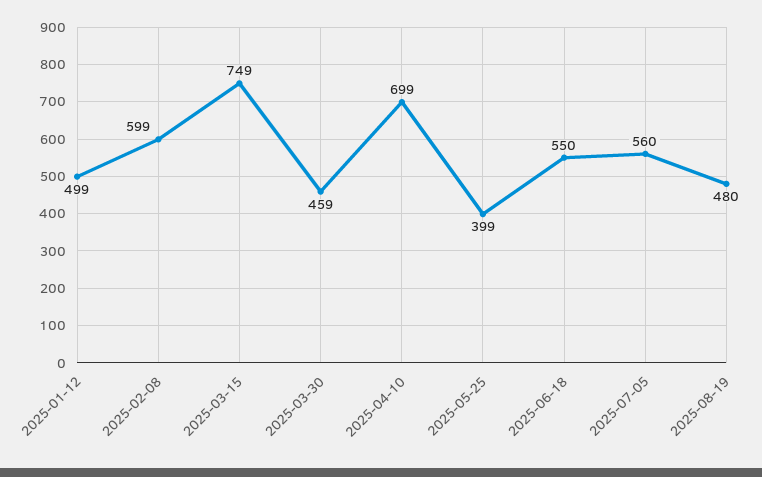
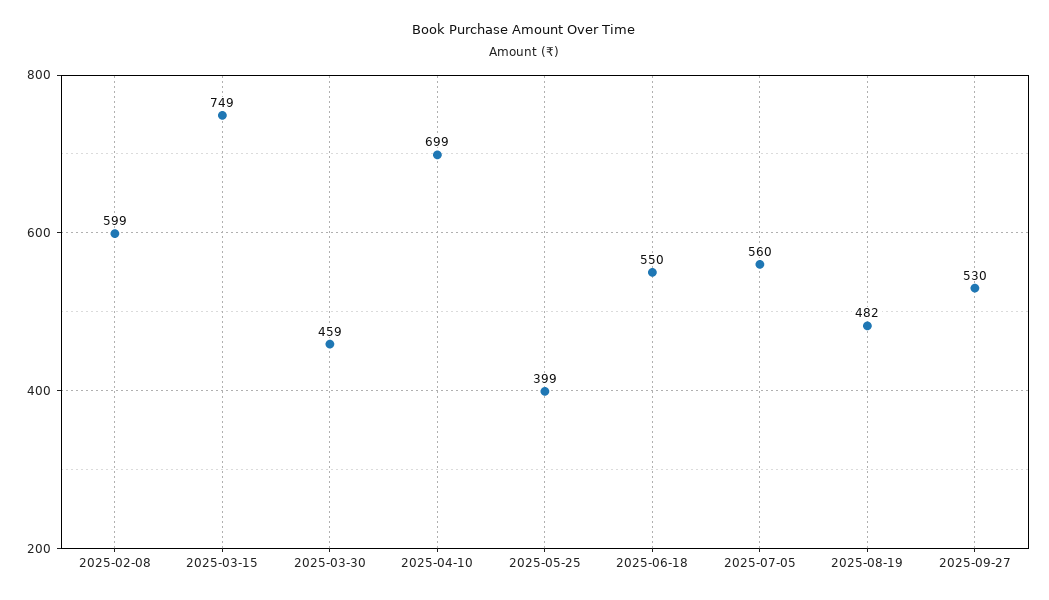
2025-01-12: 499 -> none
2025-08-19: 480 -> 482
2025-09-27: none -> 530

